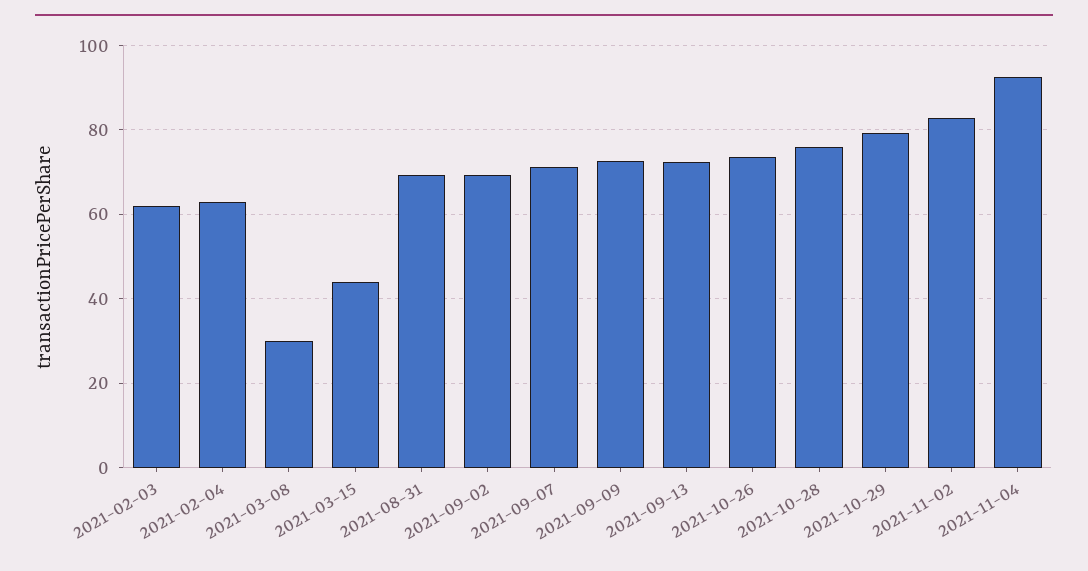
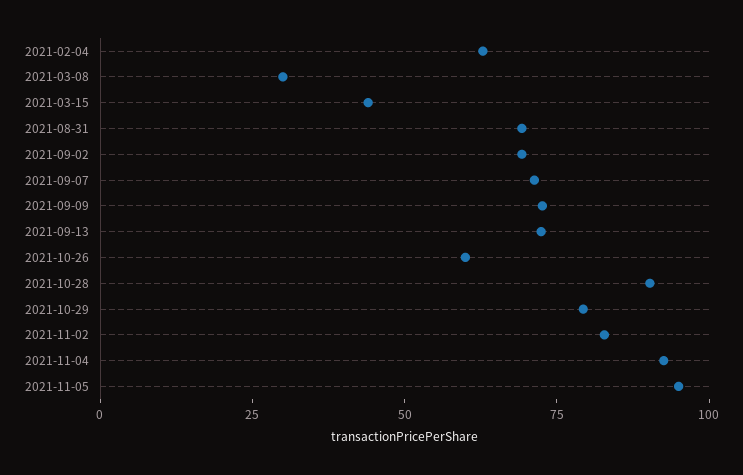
2021-02-03: 62 -> none
2021-10-26: 74 -> 60
2021-10-28: 76 -> 90
2021-11-05: none -> 95

